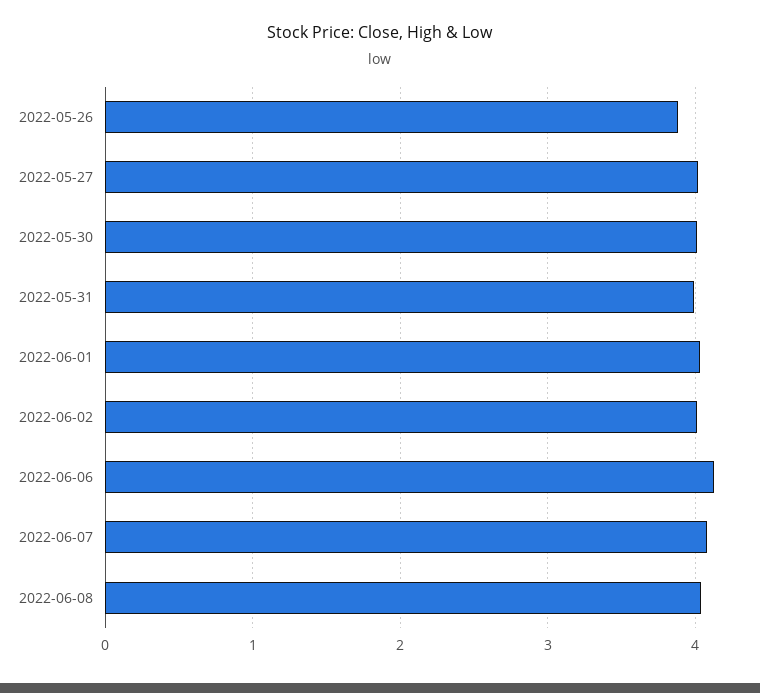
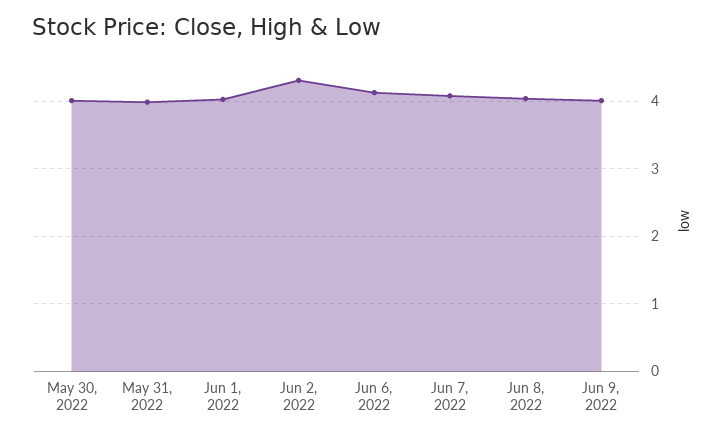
2022-05-26: 3.9 -> none
2022-05-27: 4 -> none
2022-06-02: 4 -> 4.3
Jun 9, 2022: none -> 4

